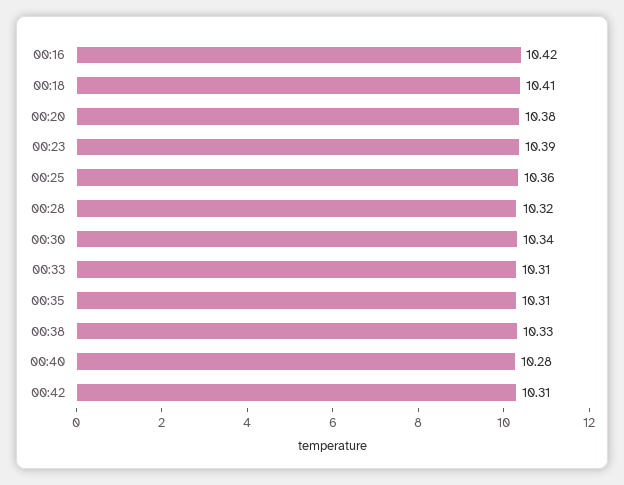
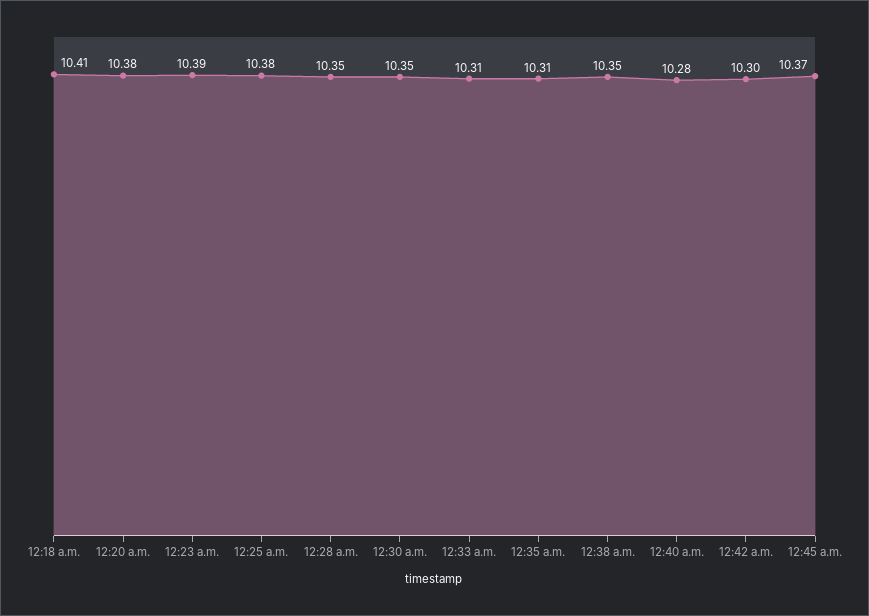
00:16: 10.42 -> none
00:25: 10.36 -> 10.38
00:28: 10.32 -> 10.35
00:30: 10.34 -> 10.35
00:38: 10.33 -> 10.35
00:42: 10.31 -> 10.3
12:45 a.m.: none -> 10.37

